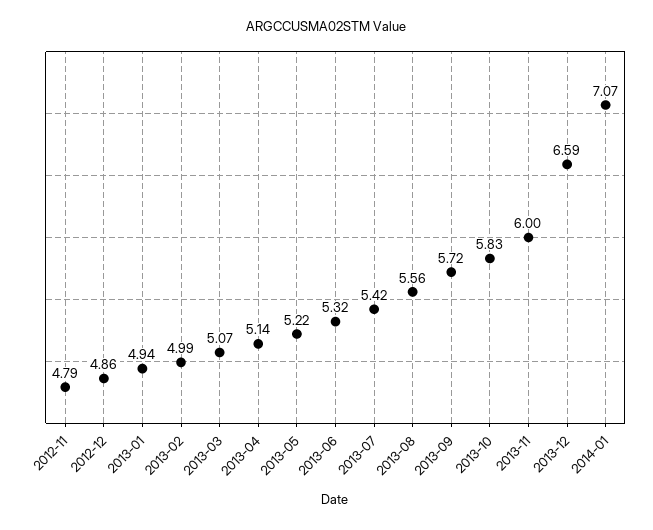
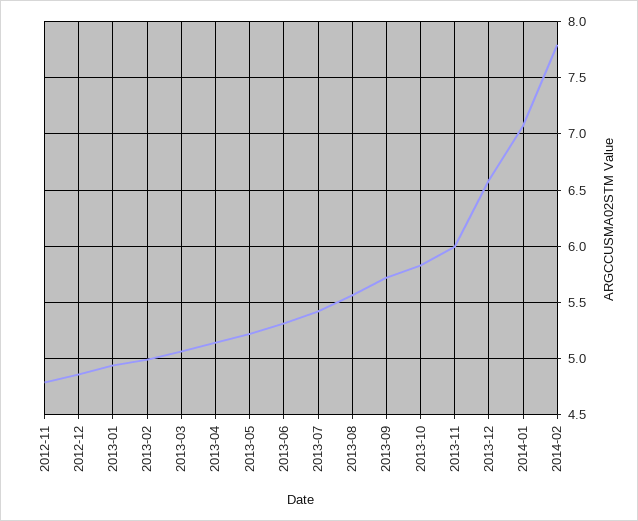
2014-02: none -> 7.8

